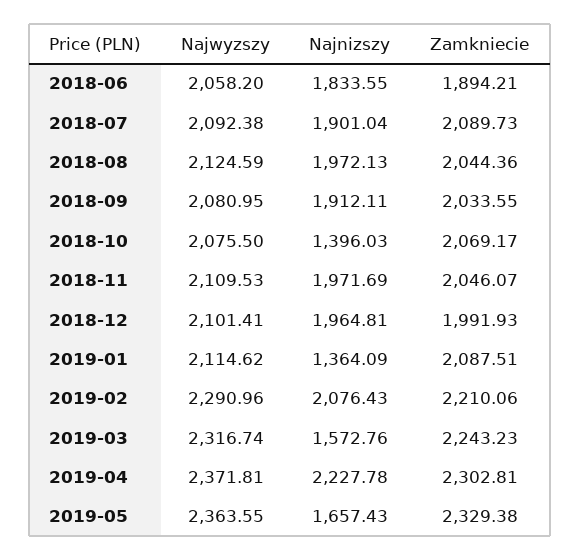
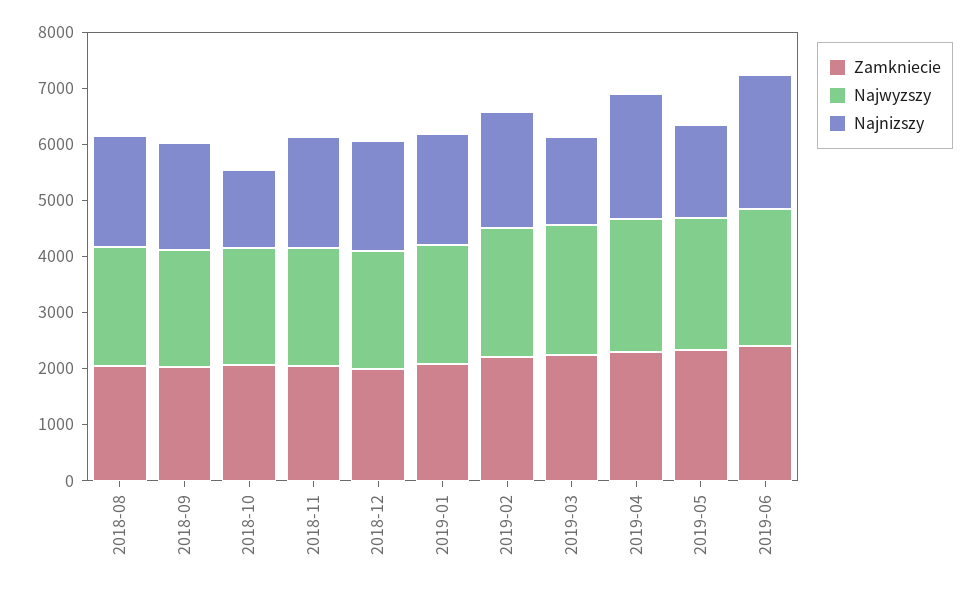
Najwyzszy, 2018-06: 2058.2 -> none
Najnizszy, 2018-06: 1833.55 -> none
Zamkniecie, 2018-06: 1894.21 -> none
Najwyzszy, 2018-07: 2092.38 -> none
Najnizszy, 2018-07: 1901.04 -> none
Zamkniecie, 2018-07: 2089.73 -> none
Najnizszy, 2019-01: 1364.09 -> 2000
Zamkniecie, 2019-06: none -> 2400
Najwyzszy, 2019-06: none -> 2400
Najnizszy, 2019-06: none -> 2400

